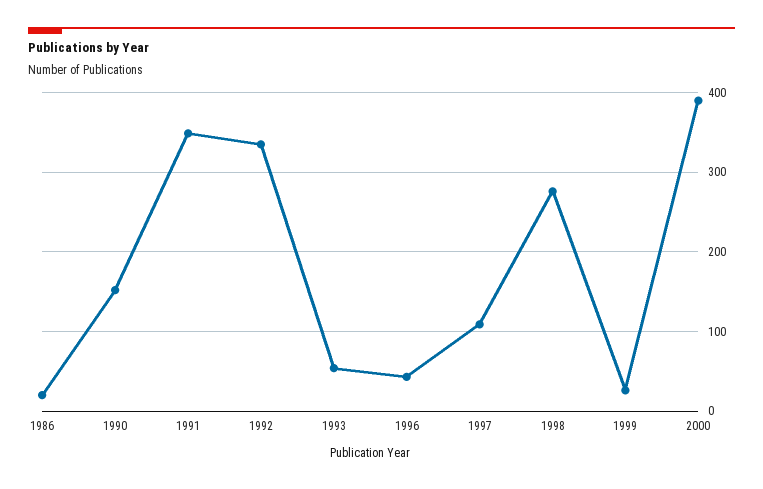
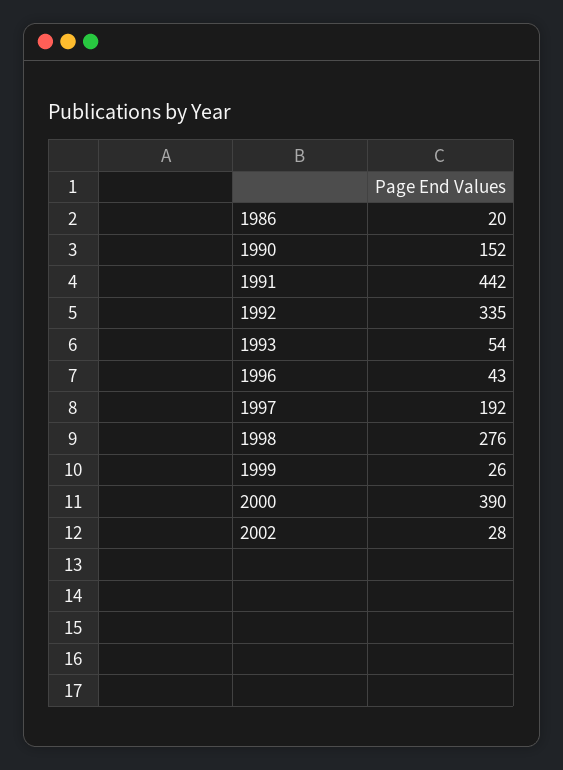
1991: 350 -> 442
1997: 110 -> 192
2002: none -> 28

